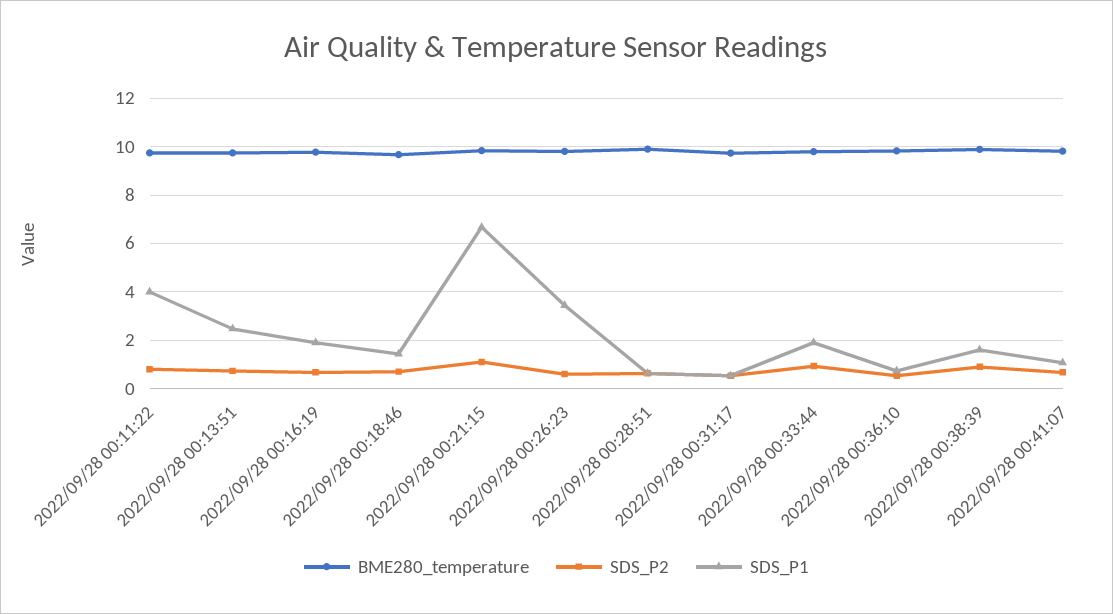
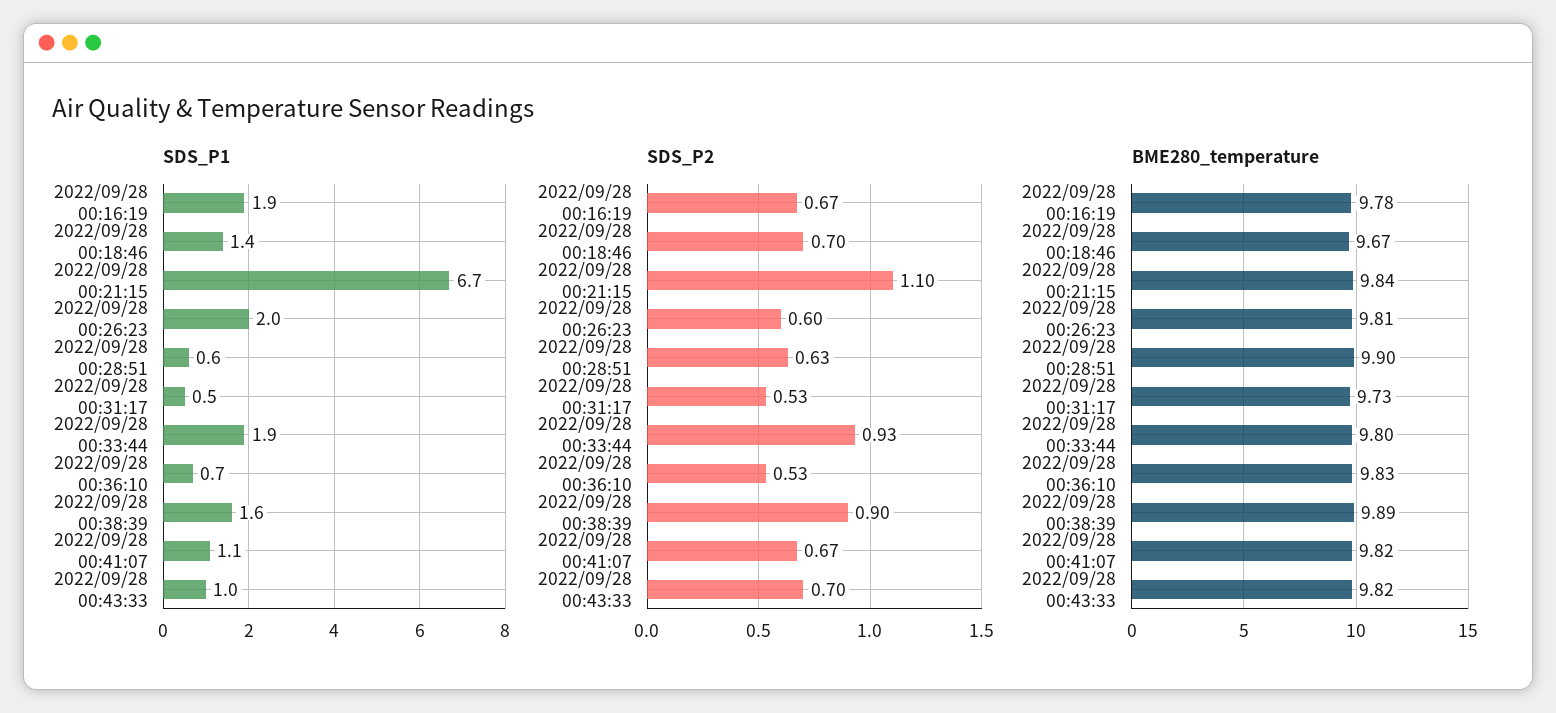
BME280_temperature, 2022/09/28 00:11:22: 9.75 -> none
SDS_P2, 2022/09/28 00:11:22: 0.75 -> none
SDS_P1, 2022/09/28 00:11:22: 4 -> none
BME280_temperature, 2022/09/28 00:13:51: 9.75 -> none
SDS_P2, 2022/09/28 00:13:51: 0.75 -> none
SDS_P1, 2022/09/28 00:13:51: 2.5 -> none
SDS_P1, 2022/09/28 00:26:23: 3.5 -> 2
SDS_P1, 2022/09/28 00:43:33: none -> 1
SDS_P2, 2022/09/28 00:43:33: none -> 0.7
BME280_temperature, 2022/09/28 00:43:33: none -> 9.82

